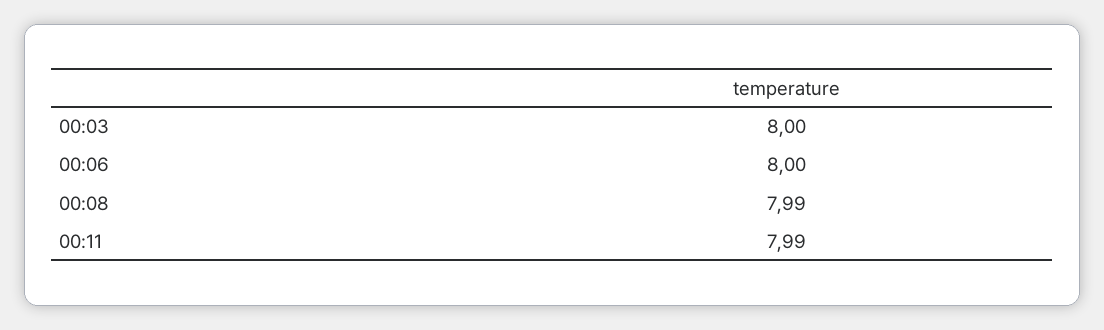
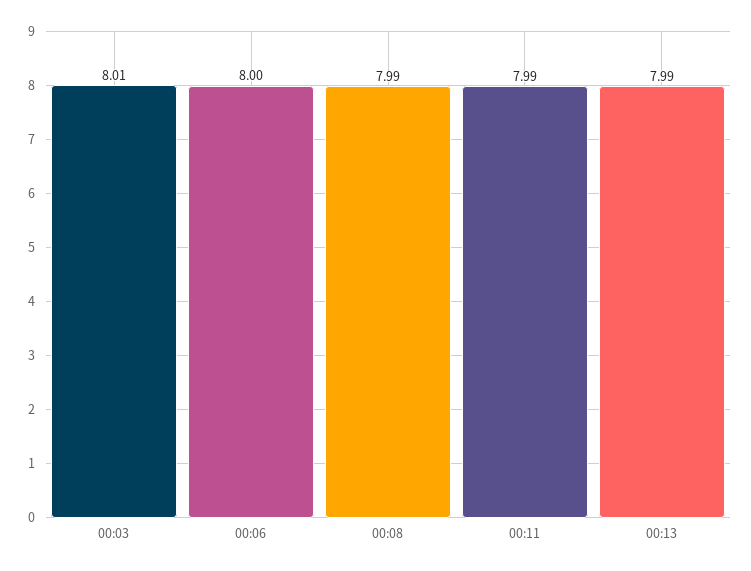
00:03: 8 -> 8.01
00:13: none -> 7.99

